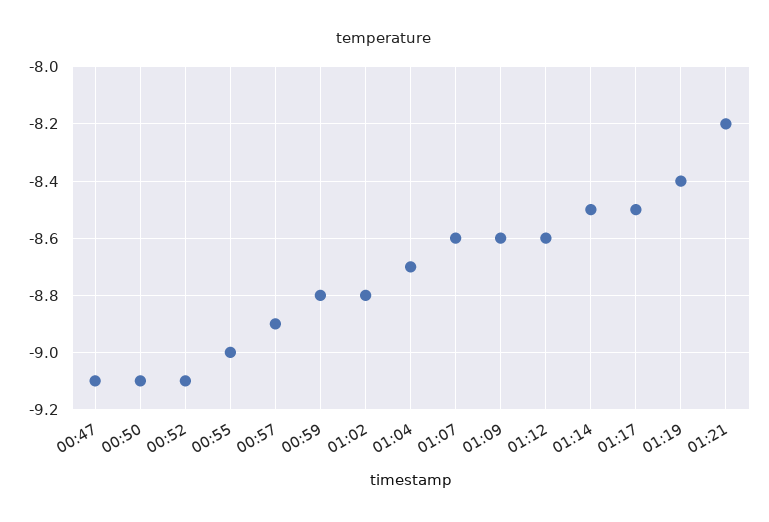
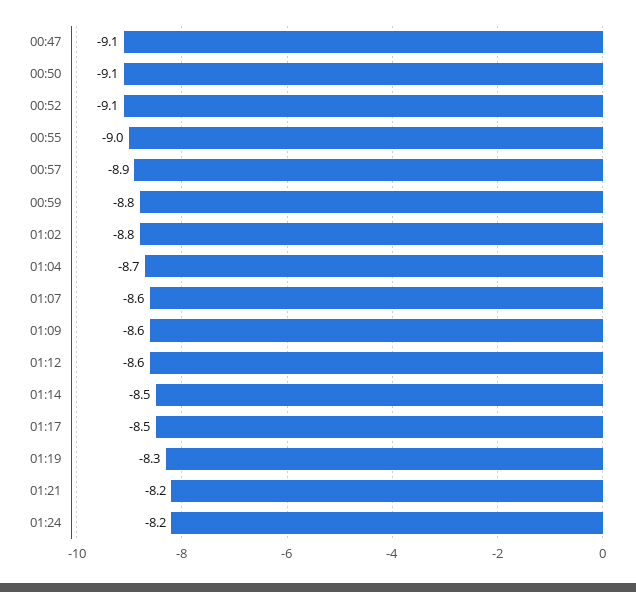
01:19: -8.4 -> -8.3
01:24: none -> -8.2

